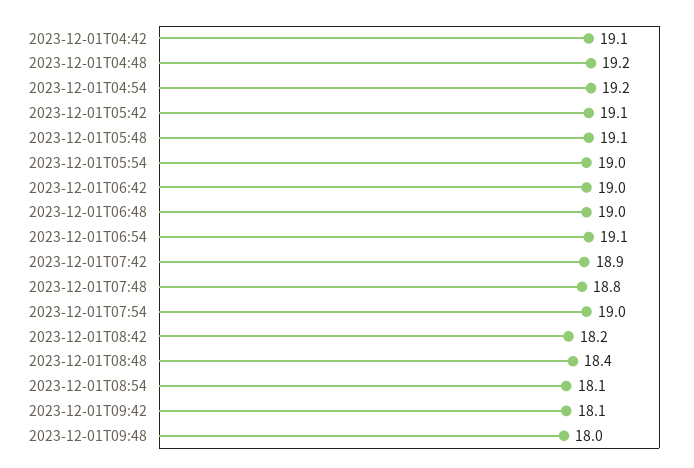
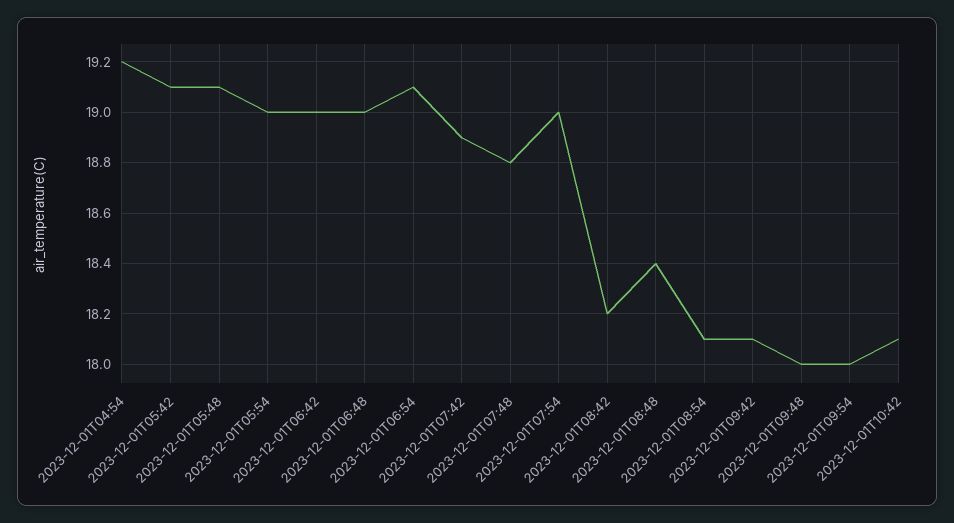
2023-12-01T04:42: 19.1 -> none
2023-12-01T04:48: 19.2 -> none
2023-12-01T09:54: none -> 18
2023-12-01T10:42: none -> 18.1

